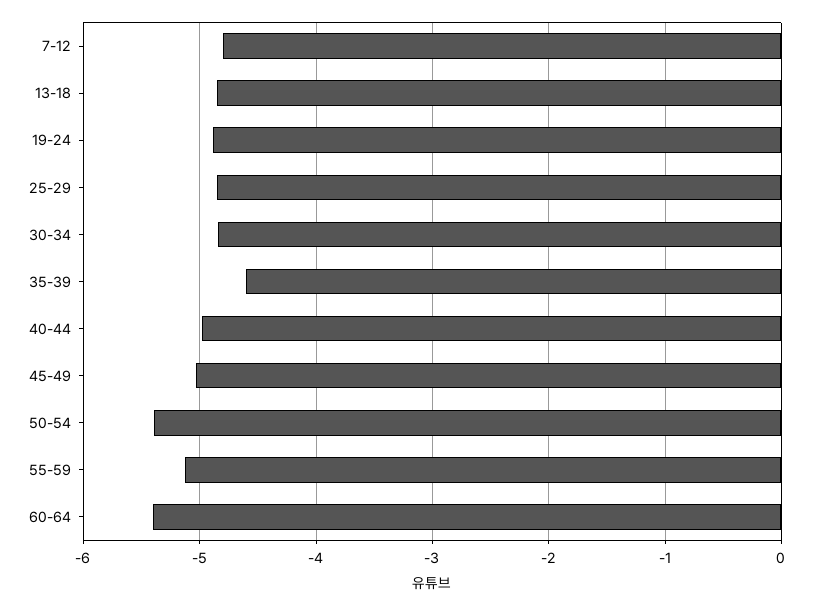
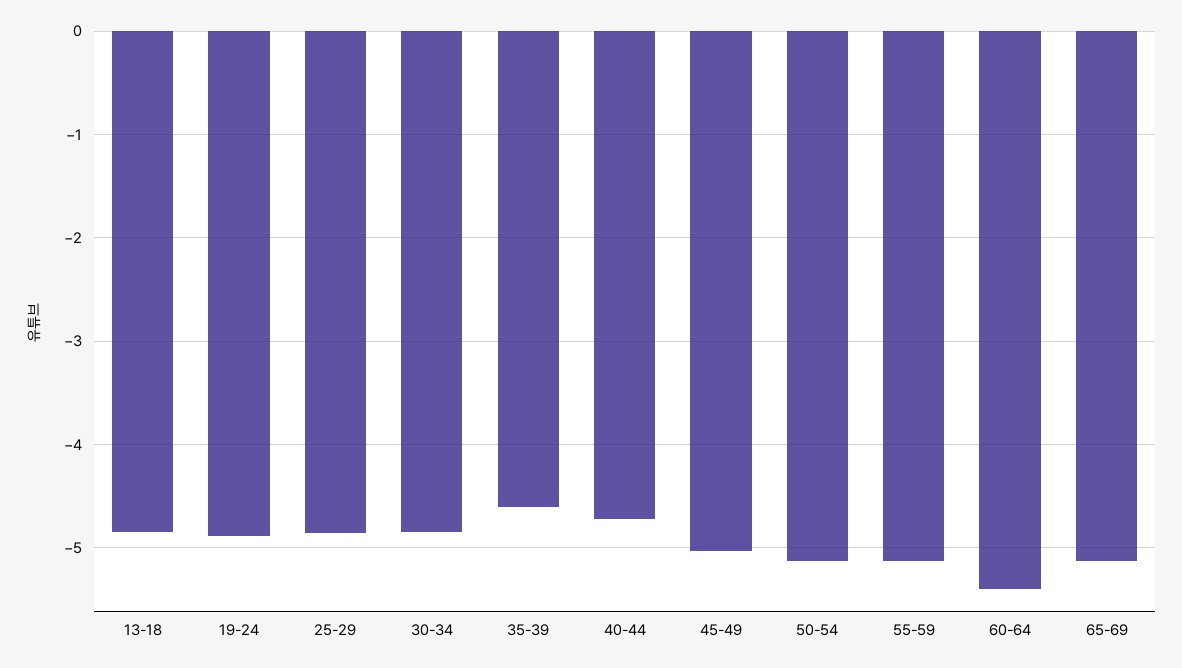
7-12: -4.8 -> none
40-44: -5 -> -4.7
50-54: -5.4 -> -5.1
65-69: none -> -5.1

